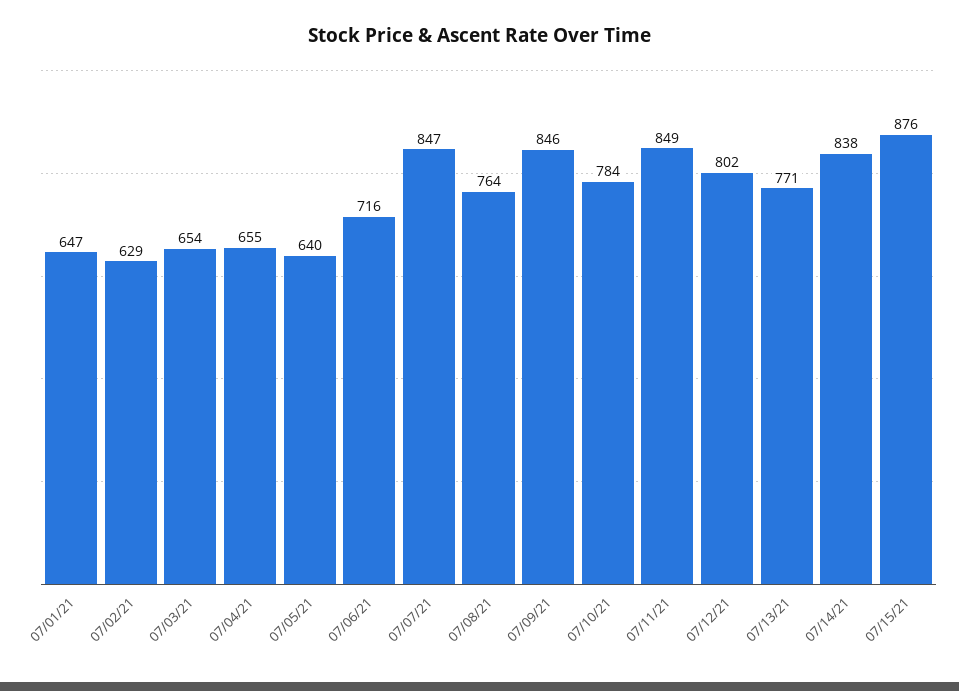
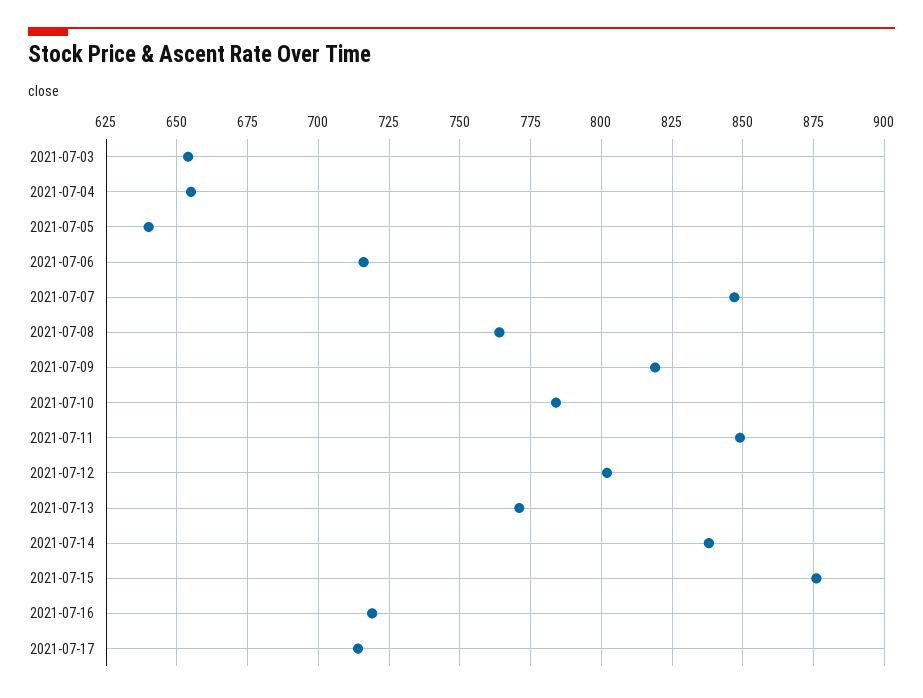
07/01/21: 647 -> none
07/02/21: 629 -> none
07/09/21: 846 -> 820
2021-07-16: none -> 720
2021-07-17: none -> 715

